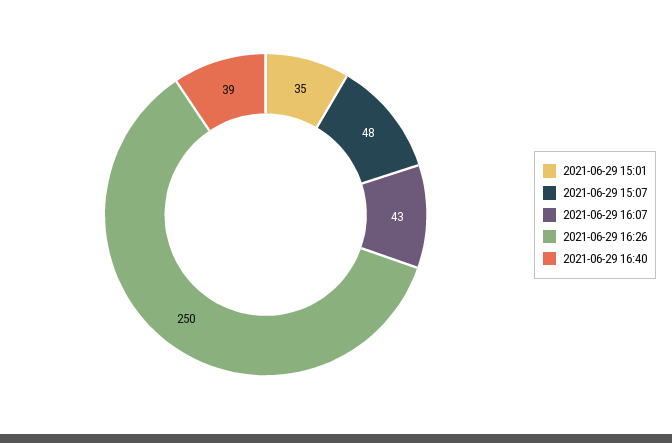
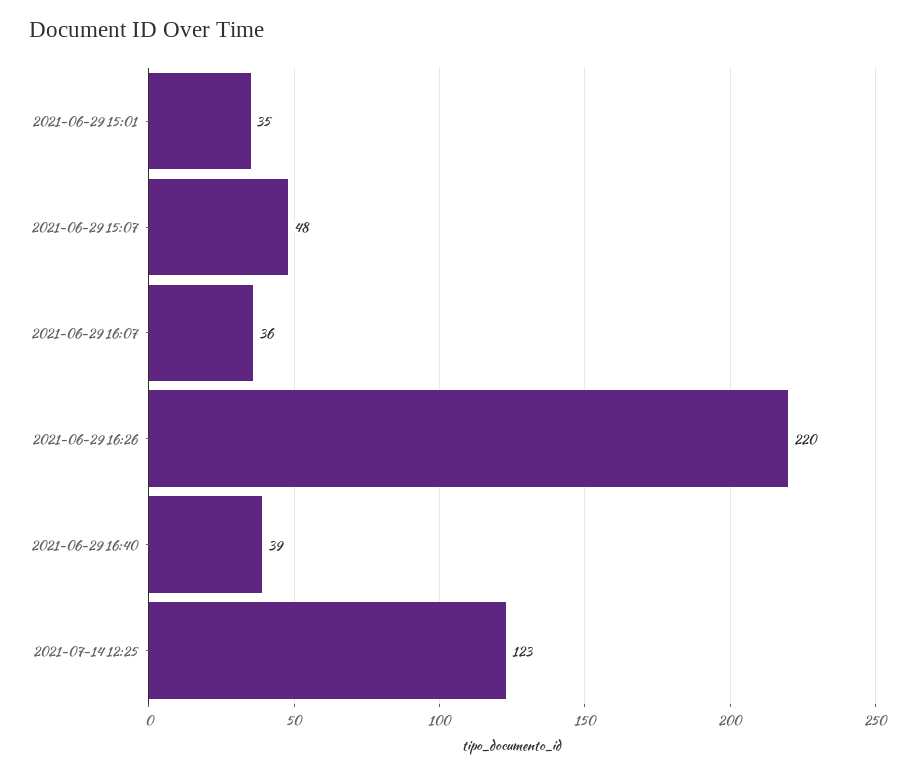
2021-06-29 16:07: 43 -> 36
2021-06-29 16:26: 250 -> 220
2021-07-14 12:25: none -> 123

